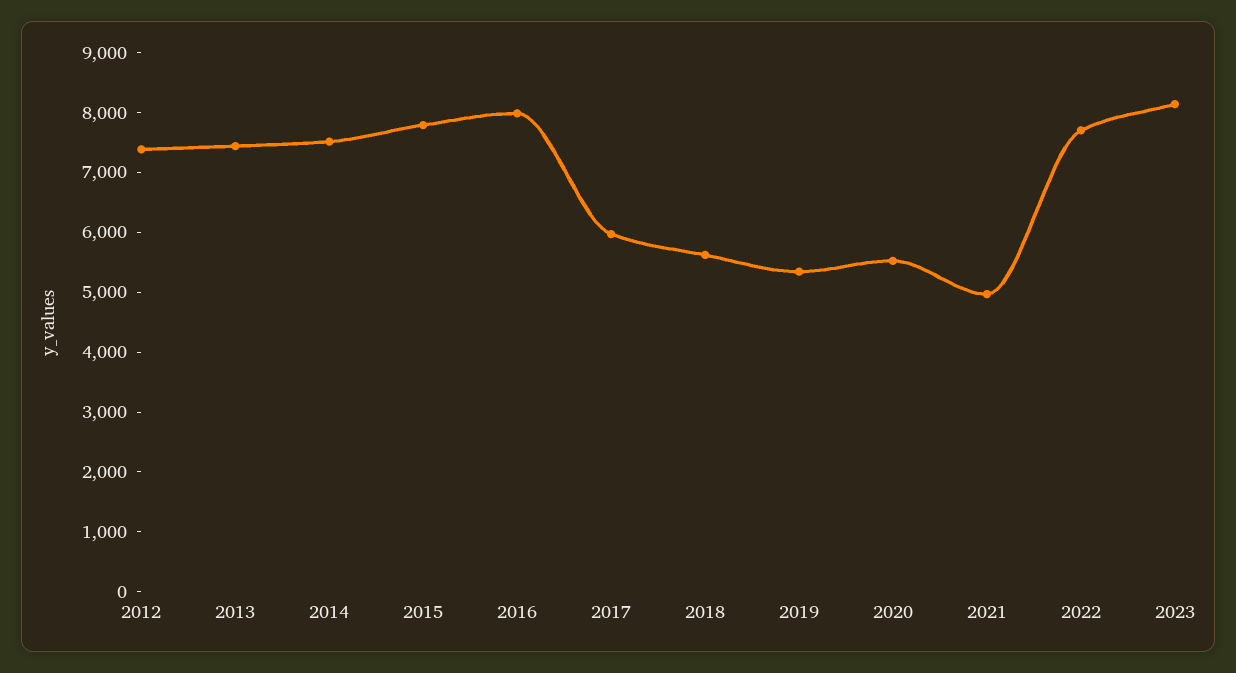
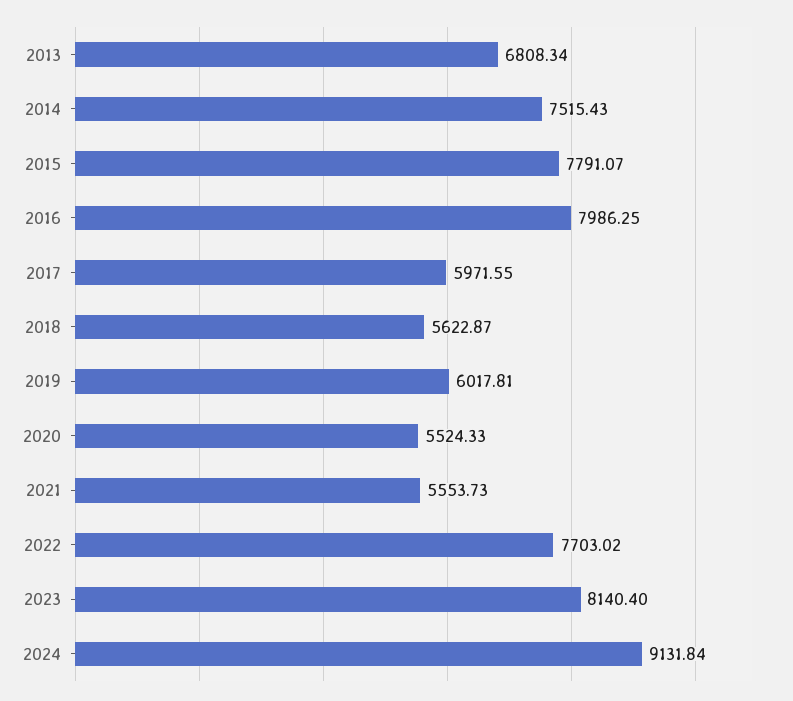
2012: 7400 -> none
2013: 7400 -> 6808.34
2019: 5400 -> 6017.81
2021: 5000 -> 5553.73
2024: none -> 9131.84

